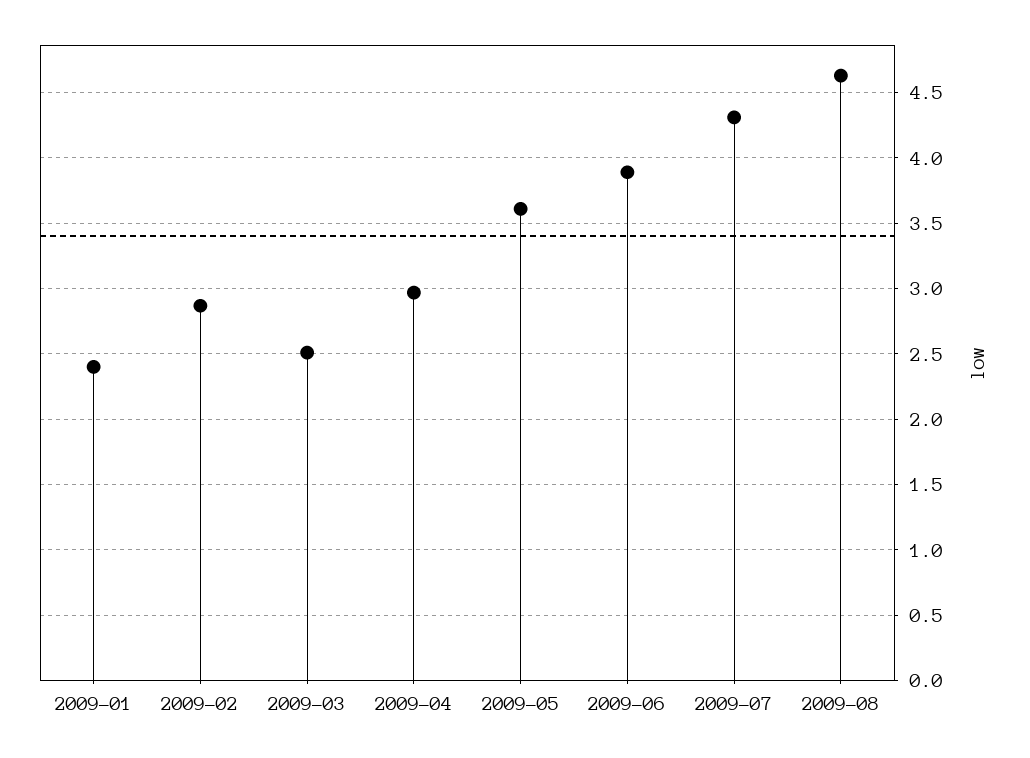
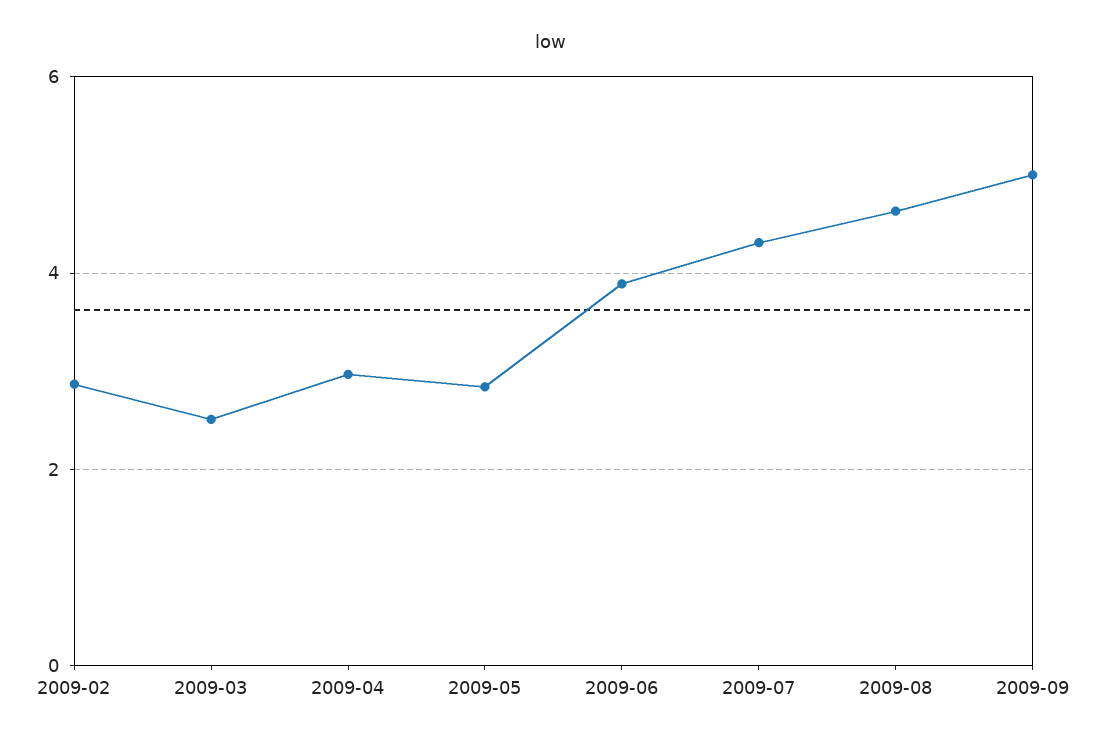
2009-01: 2.4 -> none
2009-05: 3.6 -> 2.8
2009-09: none -> 5

